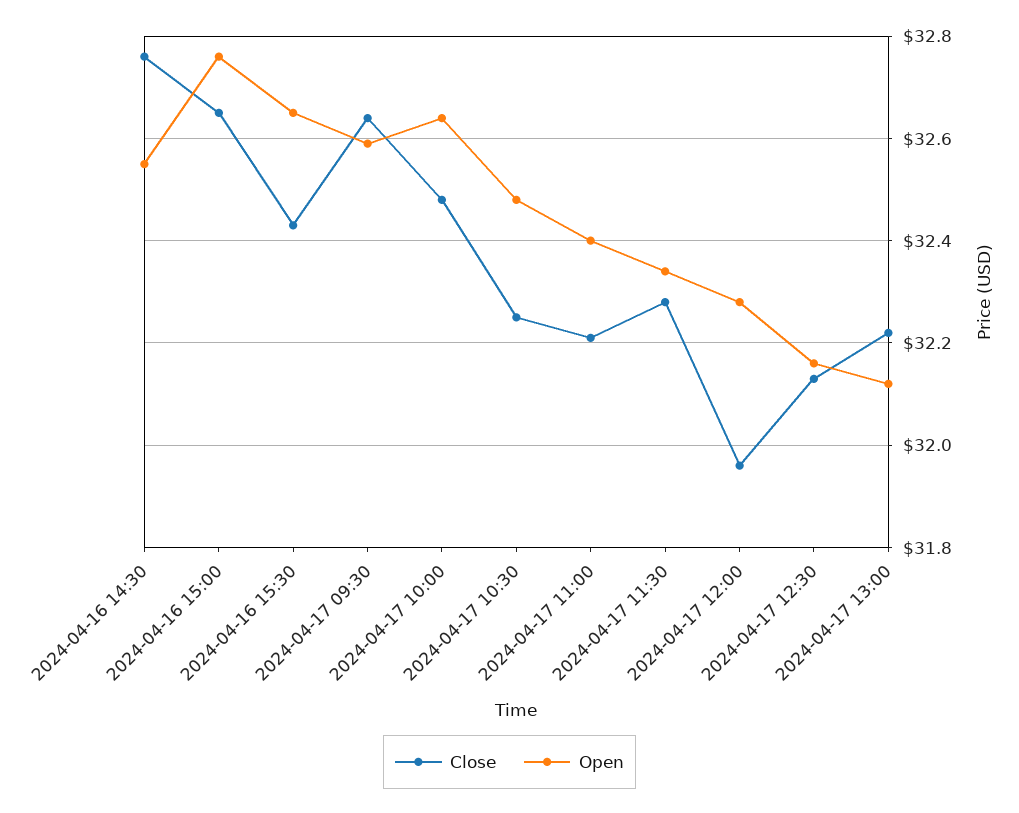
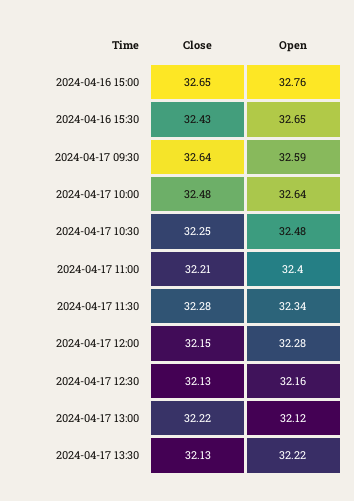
Close, 2024-04-16 14:30: 32.75 -> none
Open, 2024-04-16 14:30: 32.55 -> none
Close, 2024-04-17 12:00: 31.95 -> 32.15
Close, 2024-04-17 13:30: none -> 32.13
Open, 2024-04-17 13:30: none -> 32.22

